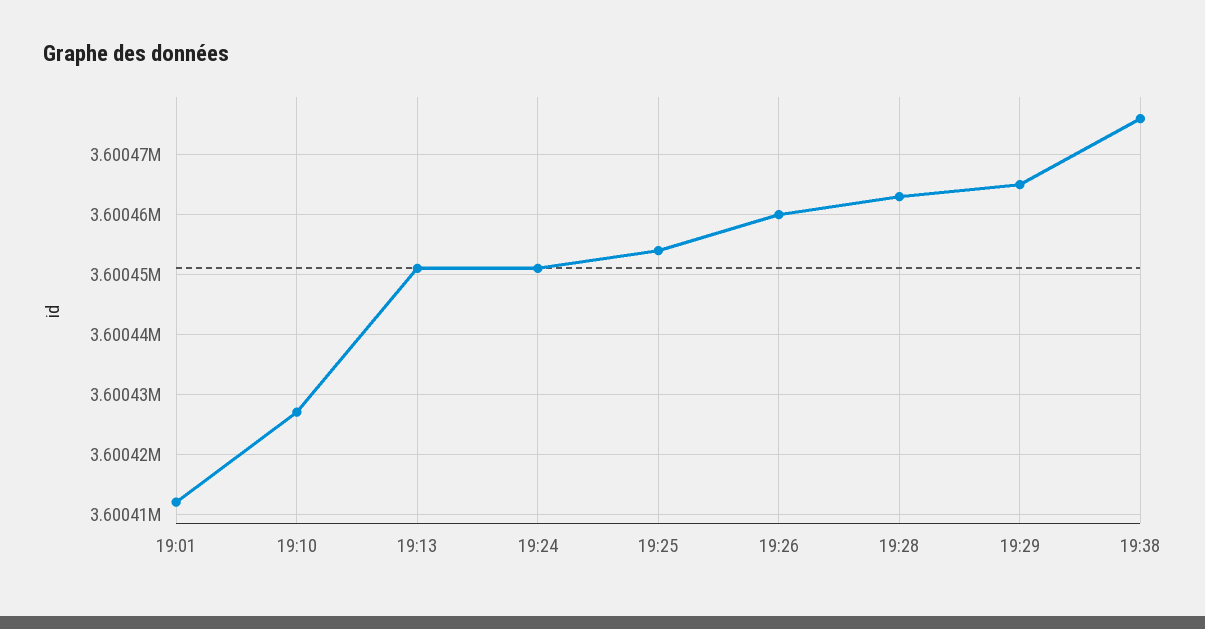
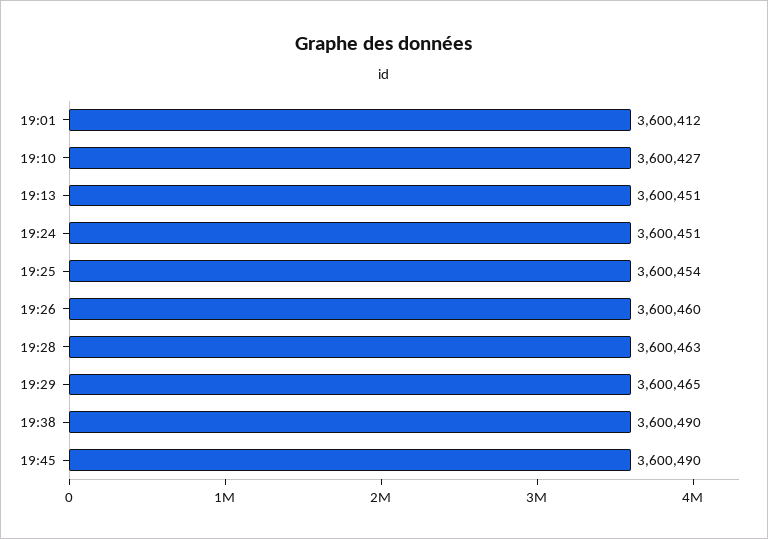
19:38: 3600475 -> 3600490
19:45: none -> 3600490

